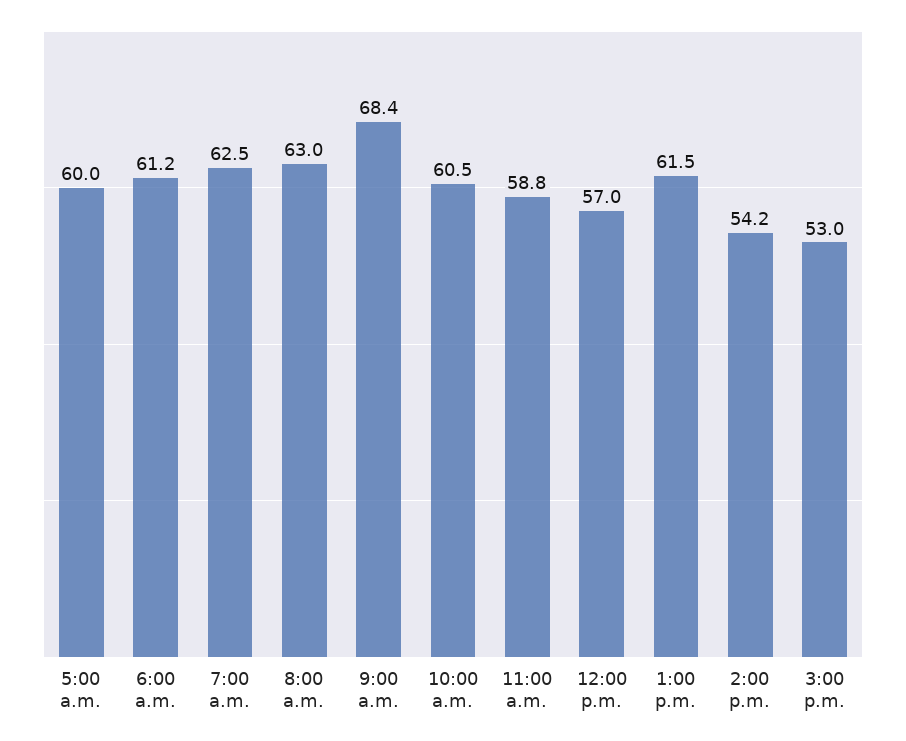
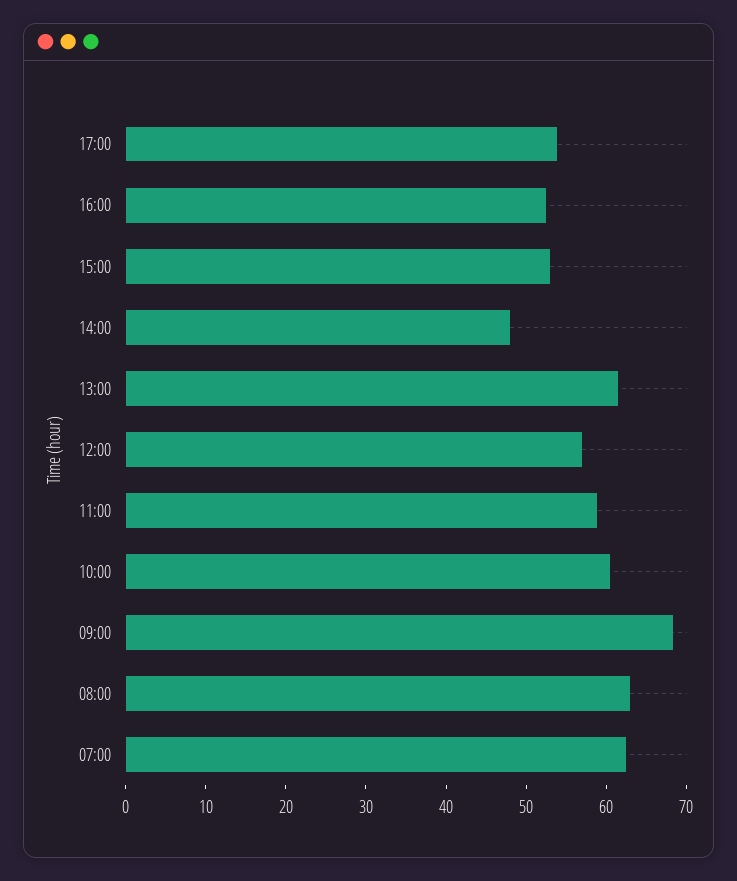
5:00 a.m.: 60 -> none
6:00 a.m.: 61.2 -> none
2:00 p.m.: 54.2 -> 48
17:00: none -> 54
16:00: none -> 52

